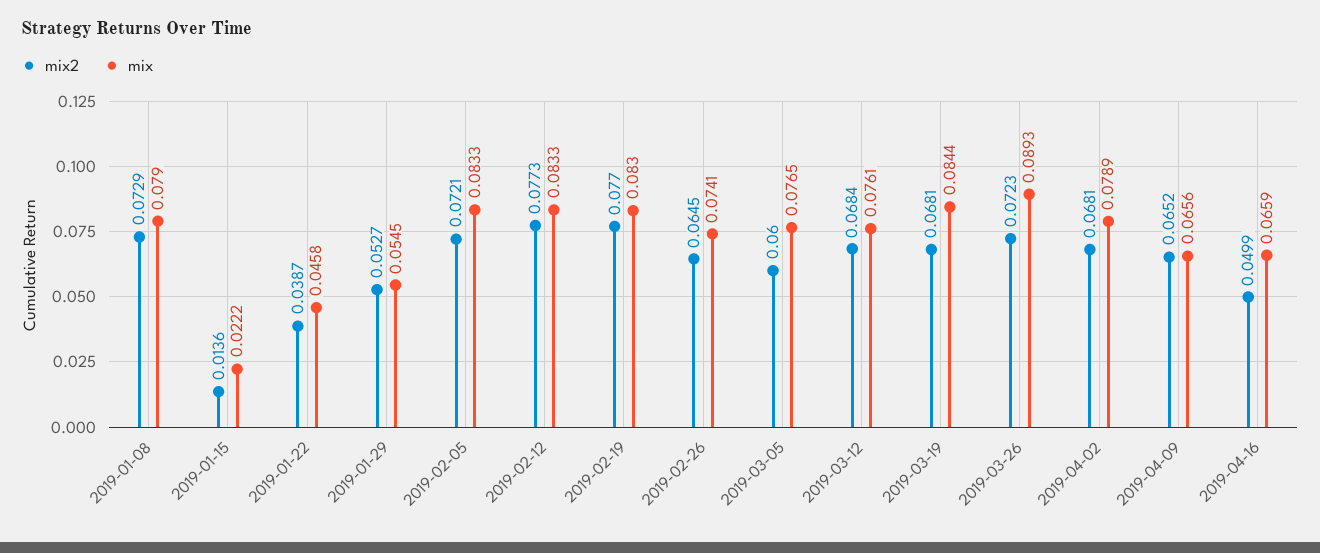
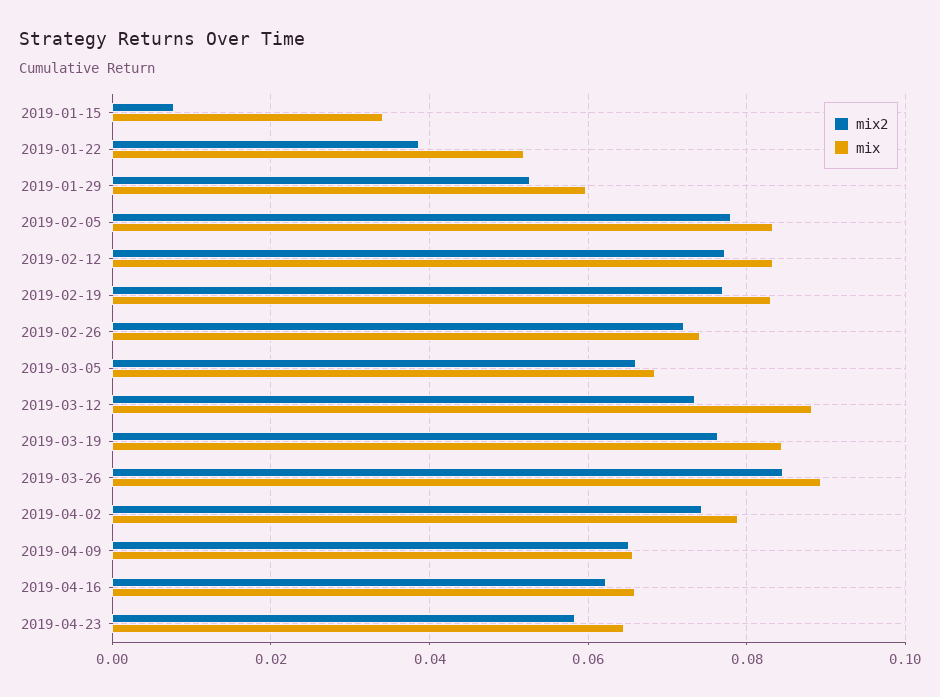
mix2, 2019-01-08: 0.0729 -> none
mix, 2019-01-08: 0.079 -> none
mix2, 2019-01-15: 0.0136 -> 0.008
mix, 2019-01-15: 0.0222 -> 0.034
mix, 2019-01-22: 0.0458 -> 0.052
mix, 2019-01-29: 0.0545 -> 0.06
mix2, 2019-02-05: 0.0721 -> 0.078
mix2, 2019-02-26: 0.0645 -> 0.072
mix2, 2019-03-05: 0.06 -> 0.066
mix, 2019-03-05: 0.0765 -> 0.068
mix2, 2019-03-12: 0.0684 -> 0.074
mix, 2019-03-12: 0.0761 -> 0.088
mix2, 2019-03-19: 0.0681 -> 0.076
mix2, 2019-03-26: 0.0723 -> 0.084
mix2, 2019-04-02: 0.0681 -> 0.074
mix2, 2019-04-16: 0.0499 -> 0.062
mix2, 2019-04-23: none -> 0.058
mix, 2019-04-23: none -> 0.064

